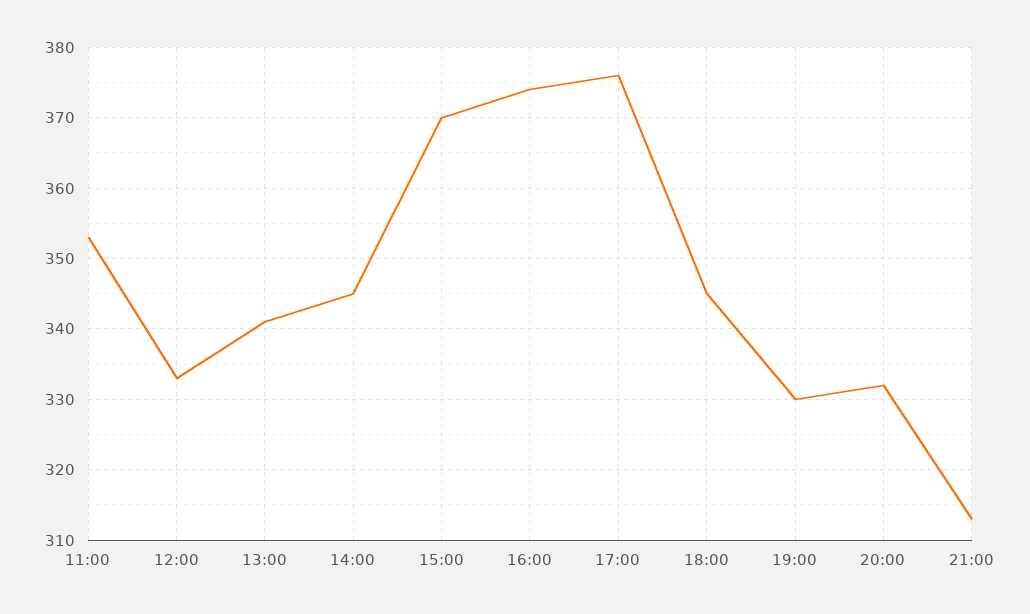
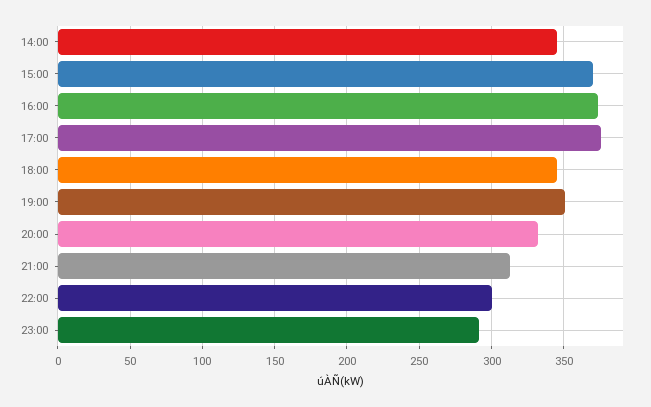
11:00: 353 -> none
12:00: 333 -> none
13:00: 341 -> none
19:00: 330 -> 350
22:00: none -> 300
23:00: none -> 290

